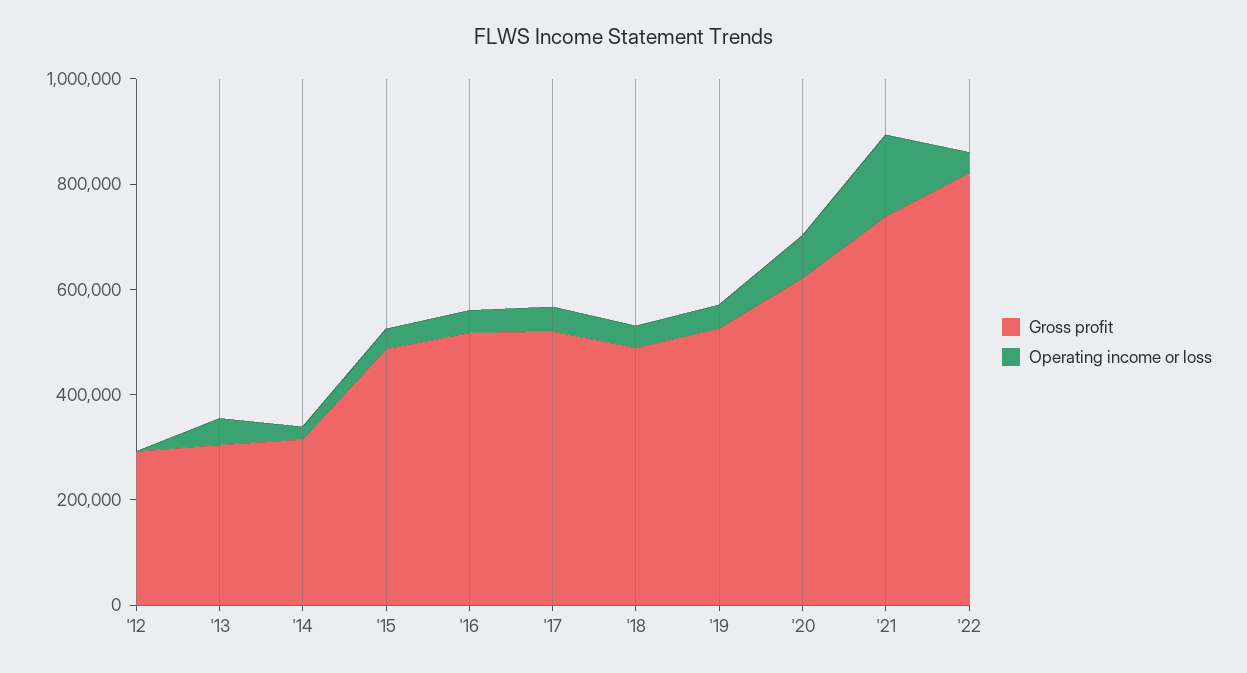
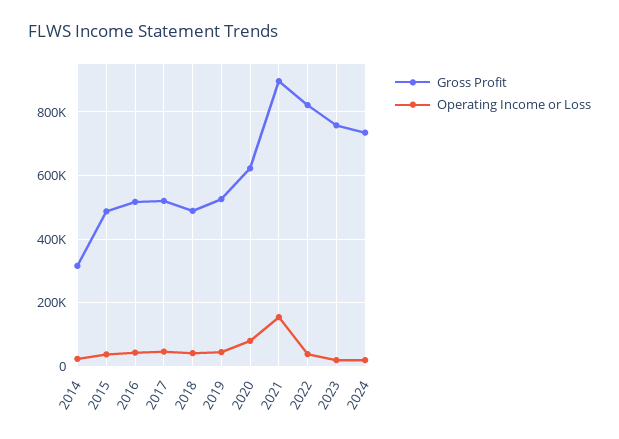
Gross profit, '12: 300000 -> none
Operating income or loss, '12: 0 -> none
Gross profit, '13: 300000 -> none
Operating income or loss, '13: 50000 -> none
Gross profit, '21: 750000 -> 900000
Gross profit, 2023: none -> 760000
Operating income or loss, 2023: none -> 20000
Gross profit, 2024: none -> 740000
Operating income or loss, 2024: none -> 20000

